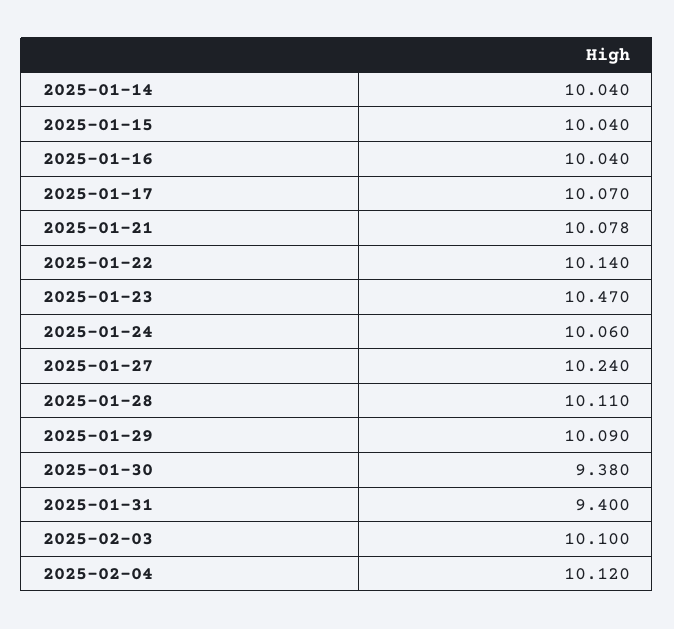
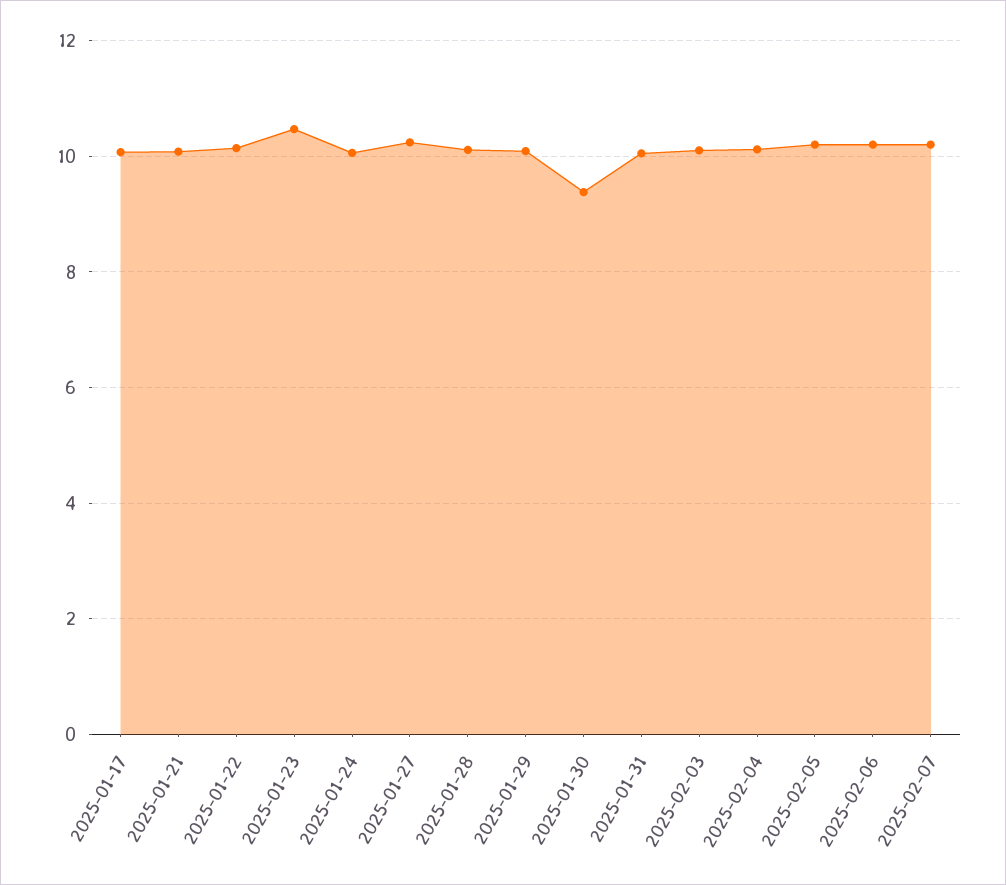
2025-01-14: 10.04 -> none
2025-01-15: 10.04 -> none
2025-01-16: 10.04 -> none
2025-01-31: 9.4 -> 10
2025-02-05: none -> 10.2
2025-02-06: none -> 10.2
2025-02-07: none -> 10.2

